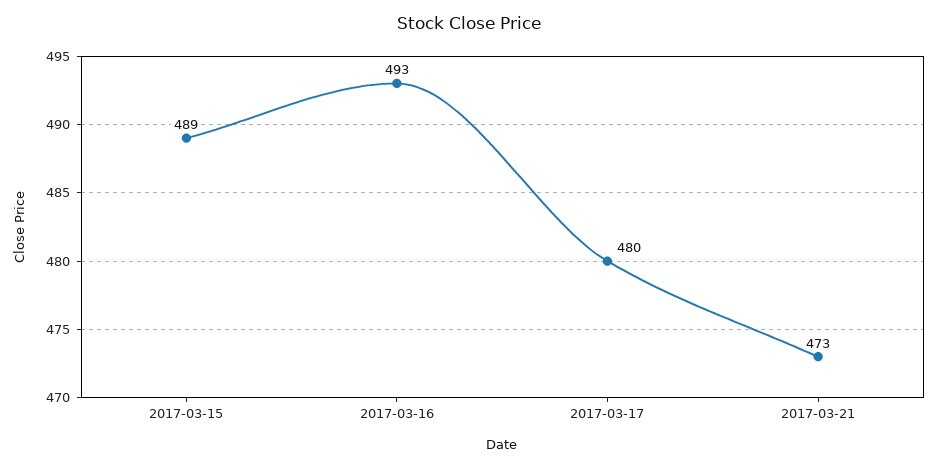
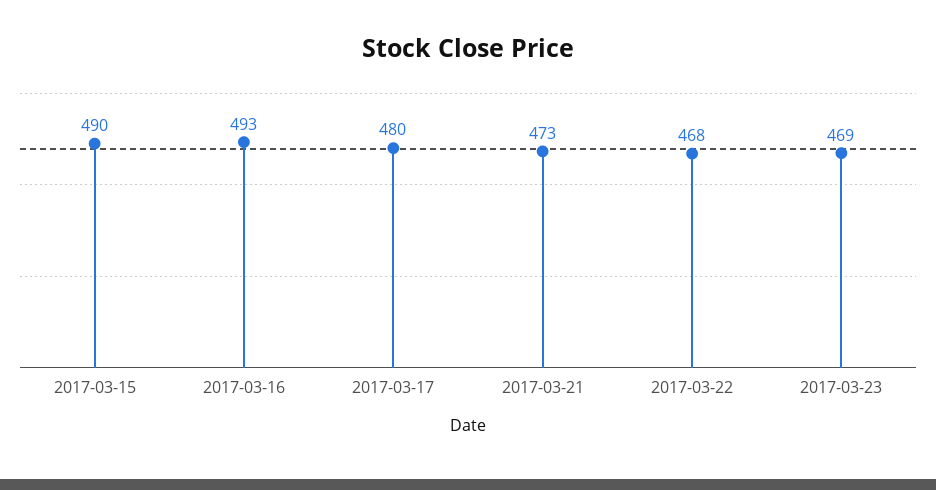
2017-03-15: 489 -> 490
2017-03-22: none -> 468
2017-03-23: none -> 469

